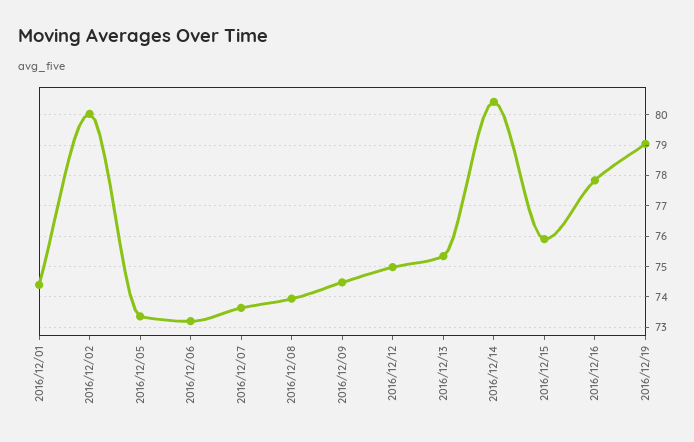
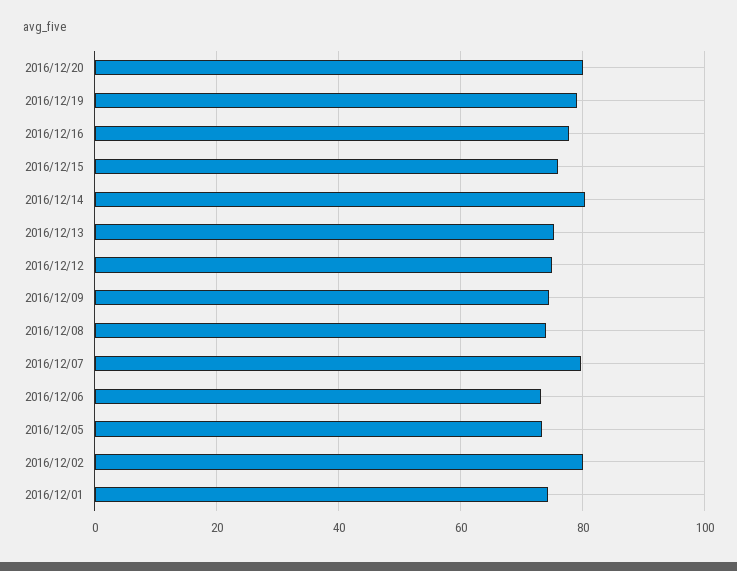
2016/12/07: 73.6 -> 80
2016/12/20: none -> 80

